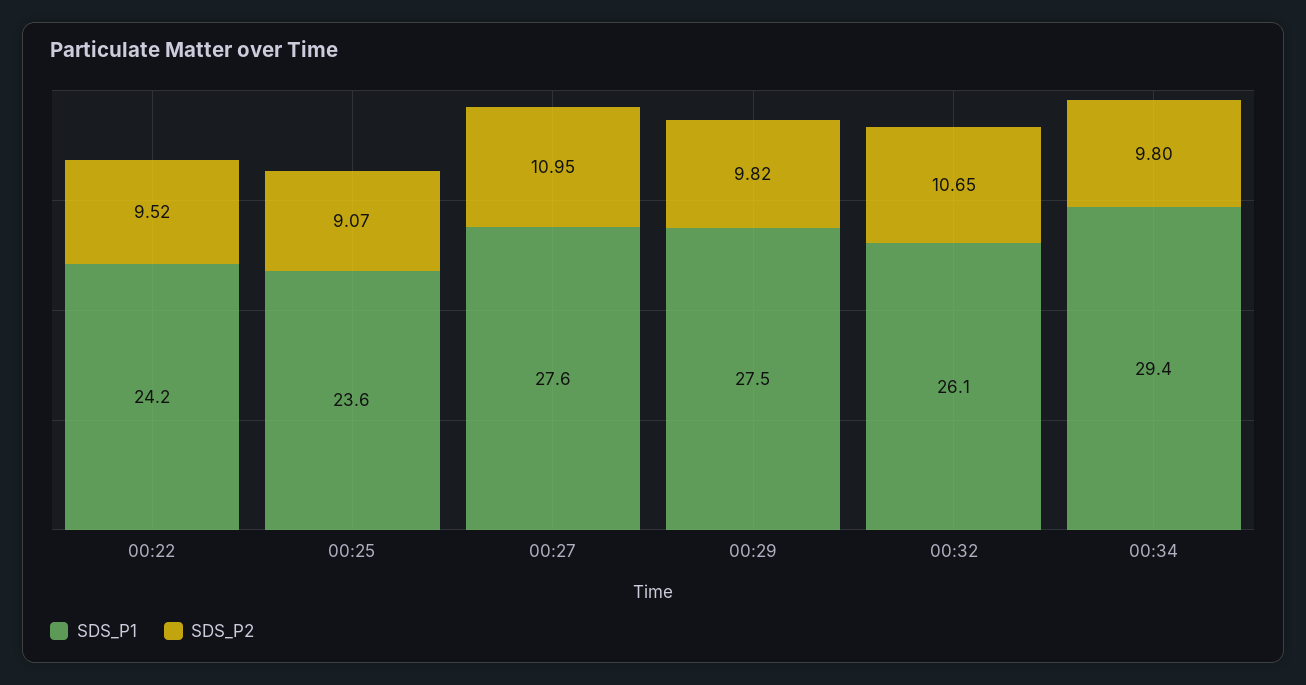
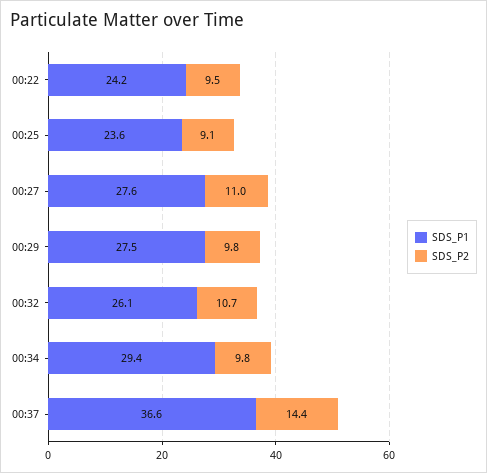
SDS_P1, 00:37: none -> 36.6
SDS_P2, 00:37: none -> 14.4

